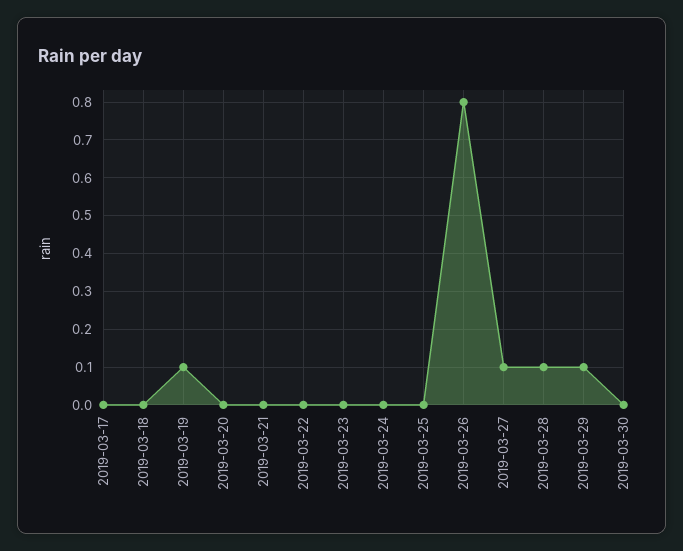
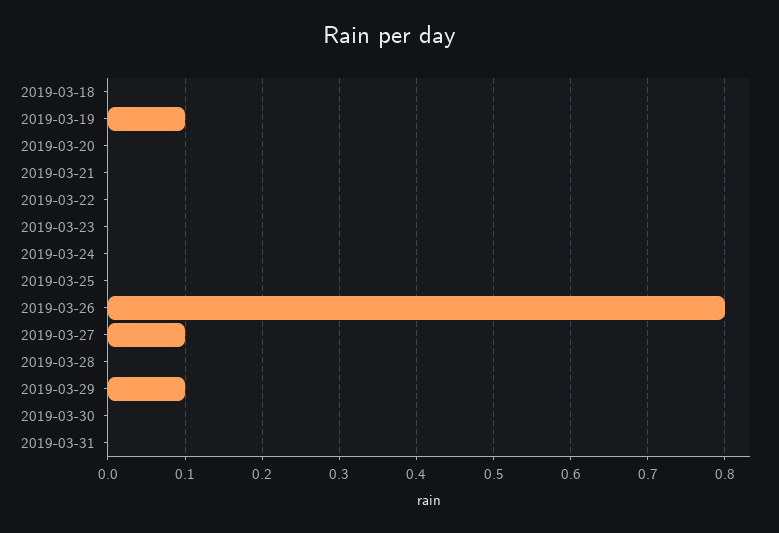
2019-03-17: 0 -> none
2019-03-28: 0.1 -> 0
2019-03-31: none -> 0

